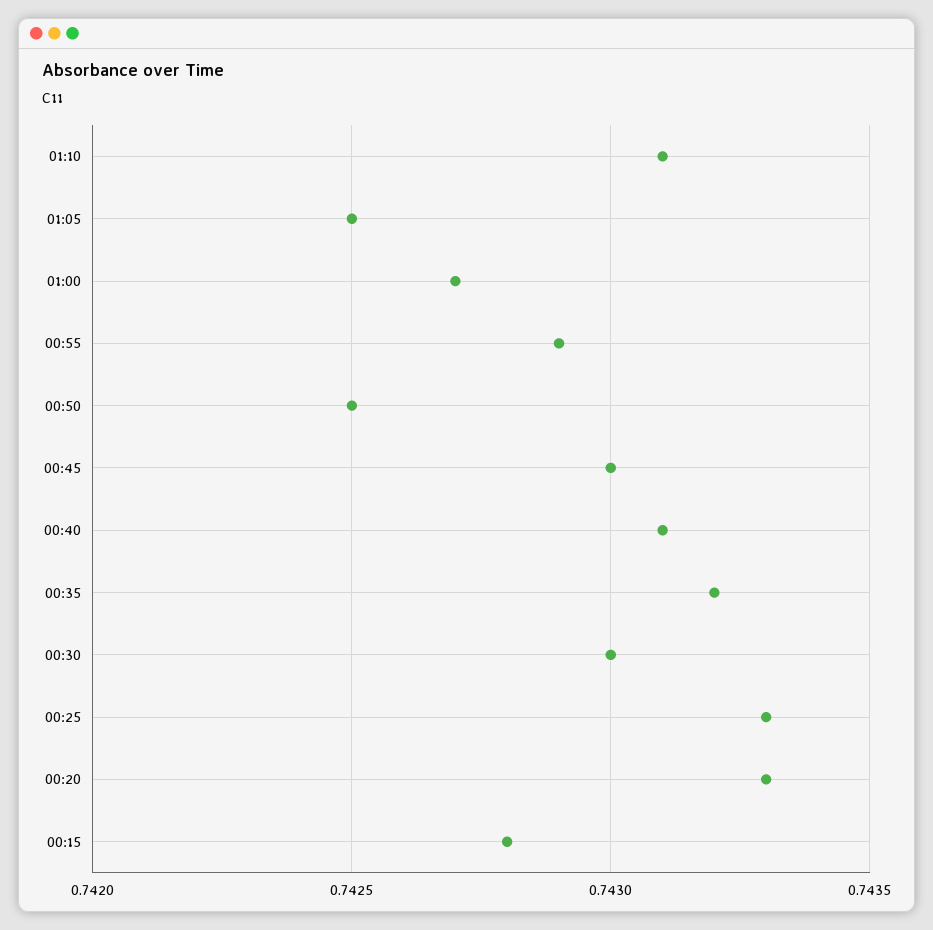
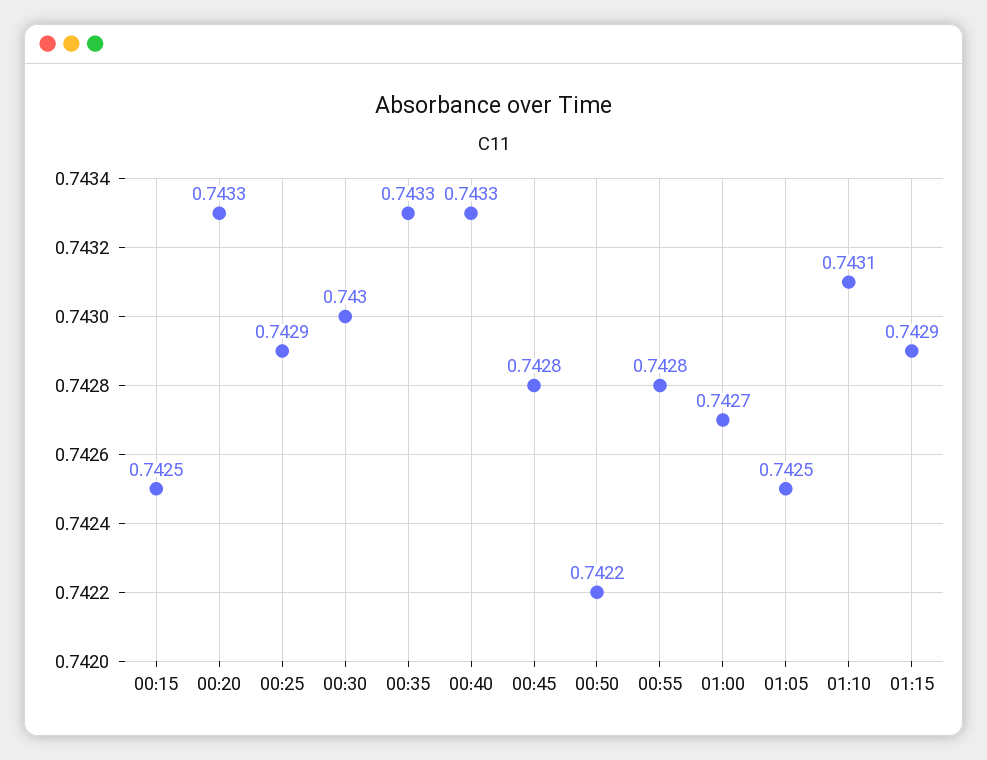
00:55: 0.7429 -> 0.7428
00:50: 0.7425 -> 0.7422
00:45: 0.743 -> 0.7428
00:40: 0.7431 -> 0.7433
00:35: 0.7432 -> 0.7433
00:25: 0.7433 -> 0.7429
00:15: 0.7428 -> 0.7425
01:15: none -> 0.7429

